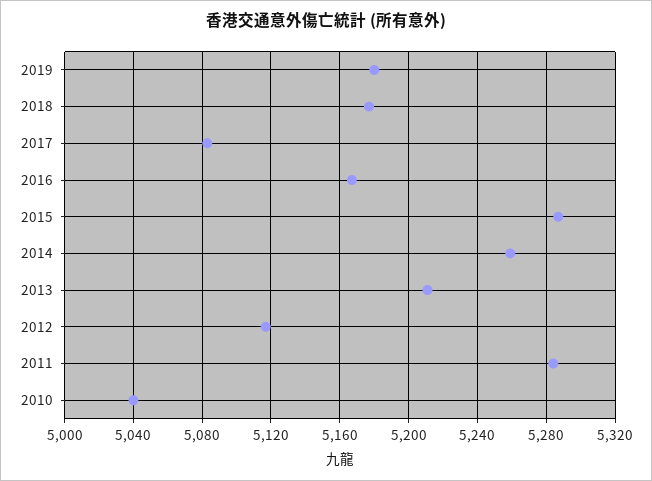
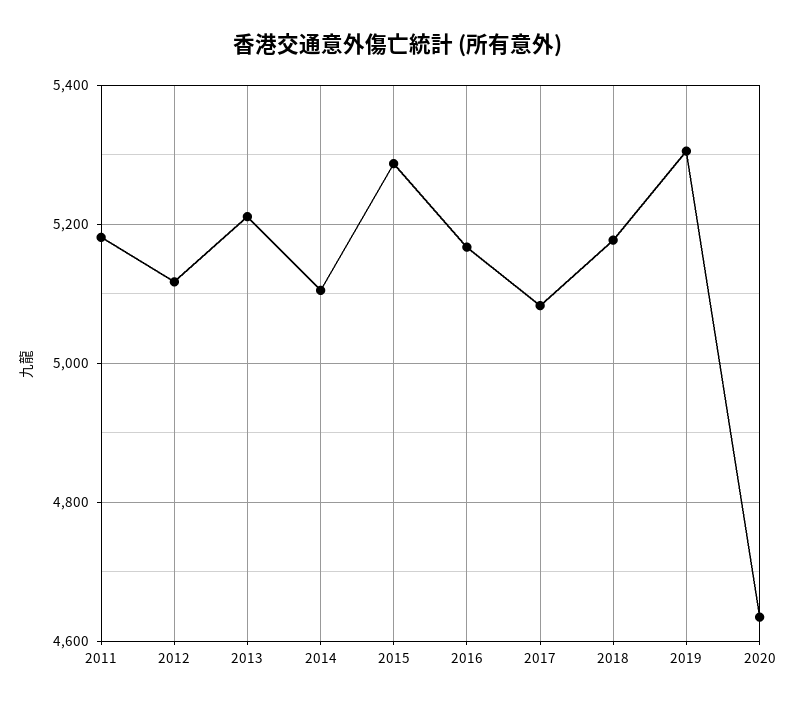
2019: 5180 -> 5300
2014: 5260 -> 5100
2011: 5285 -> 5180
2010: 5040 -> none
2020: none -> 4640

